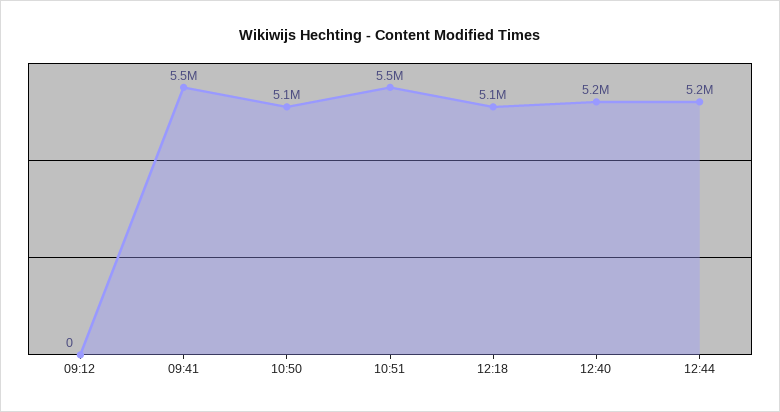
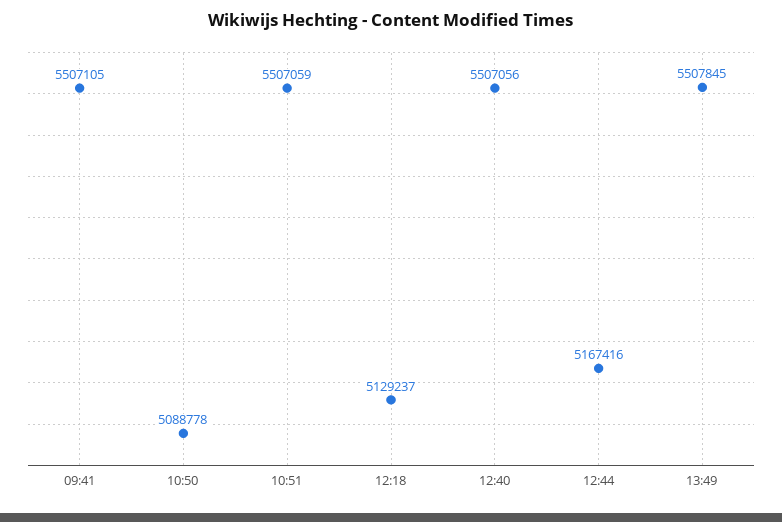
09:12: 0 -> none
12:40: 5200000 -> 5507056
13:49: none -> 5507845

